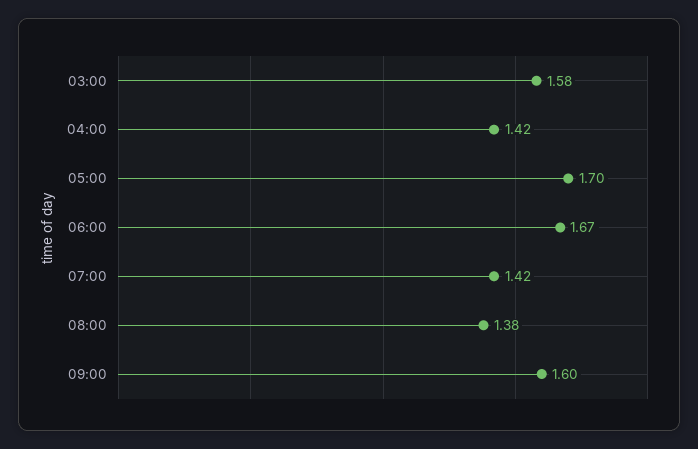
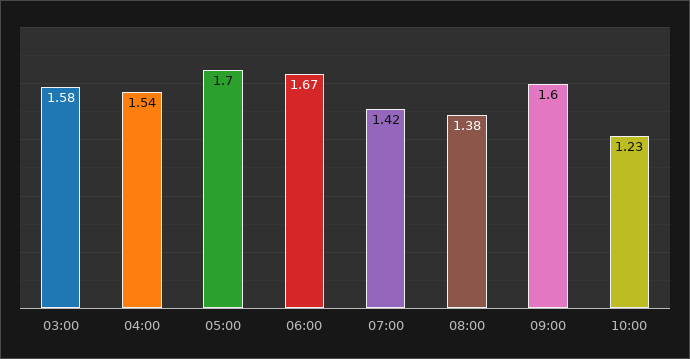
04:00: 1.42 -> 1.54
10:00: none -> 1.23

